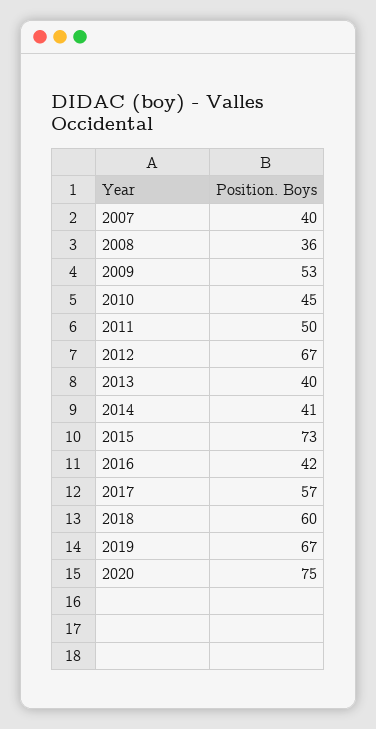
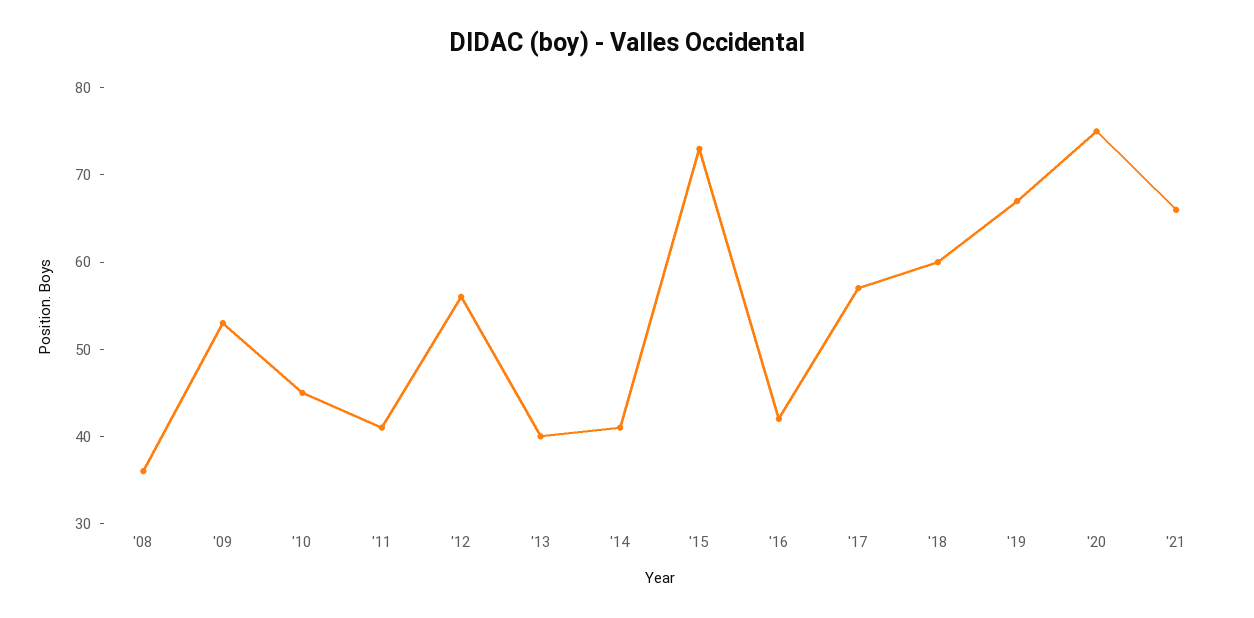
2007: 40 -> none
2011: 50 -> 41
2012: 67 -> 56
'21: none -> 66

